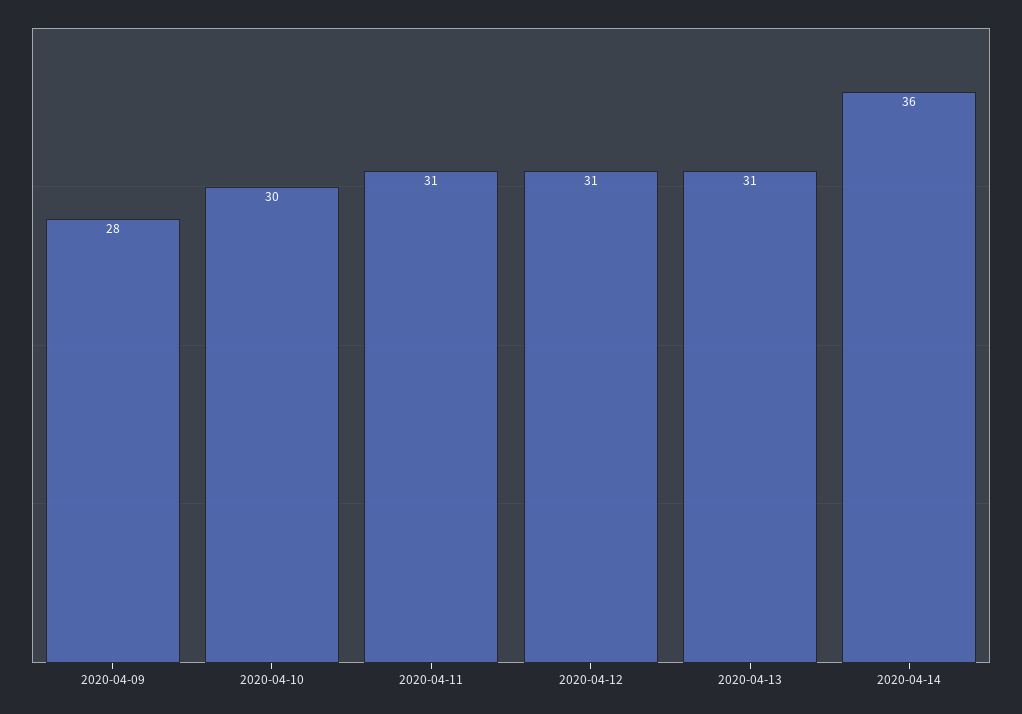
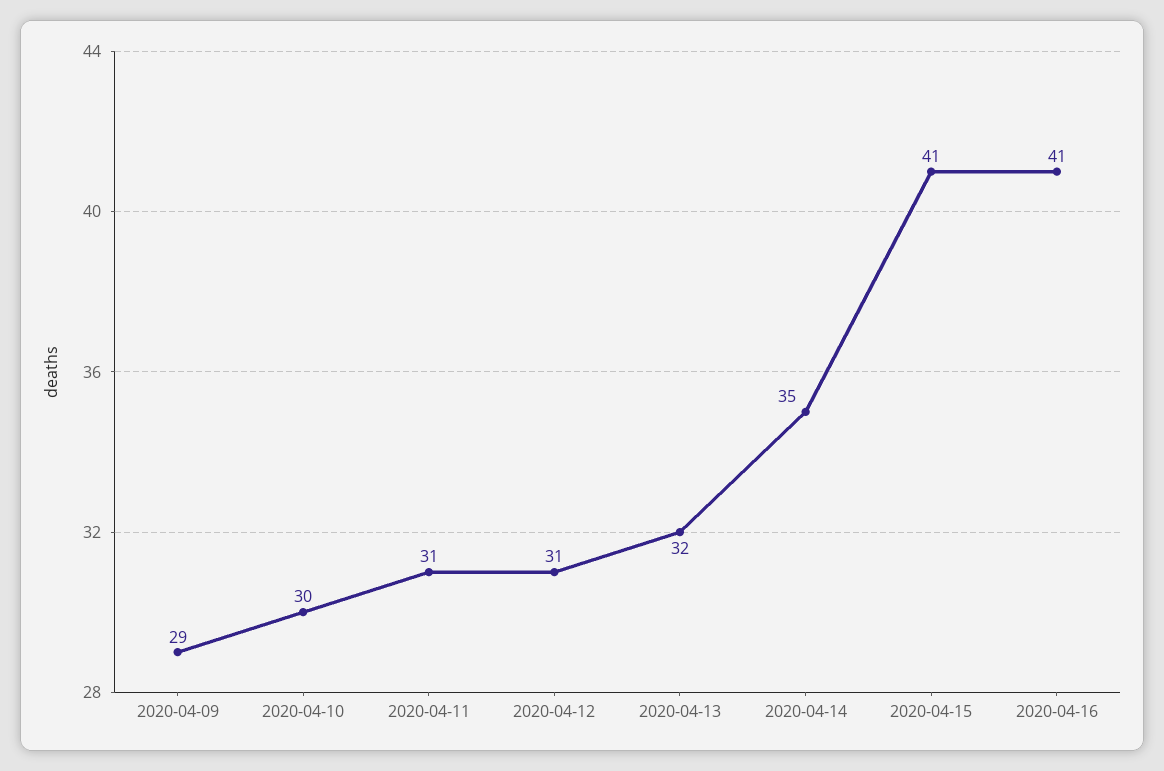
2020-04-09: 28 -> 29
2020-04-13: 31 -> 32
2020-04-14: 36 -> 35
2020-04-15: none -> 41
2020-04-16: none -> 41

